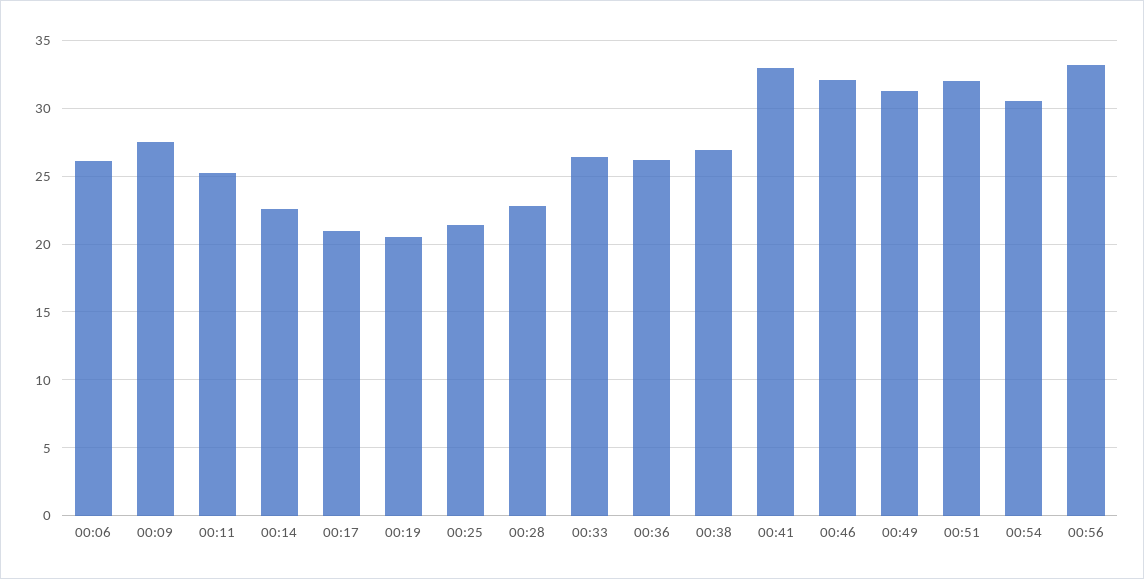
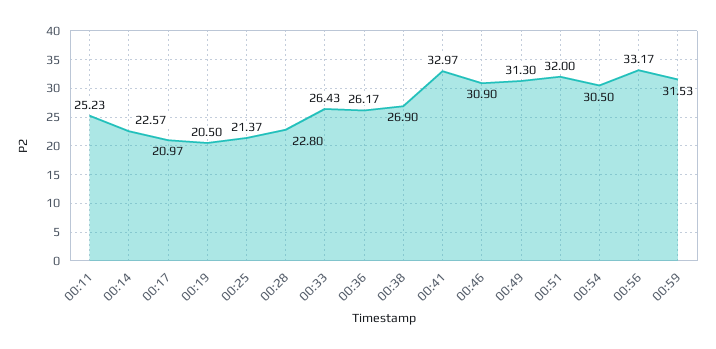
00:06: 26 -> none
00:09: 27.5 -> none
00:46: 32 -> 30.9
00:59: none -> 31.53

